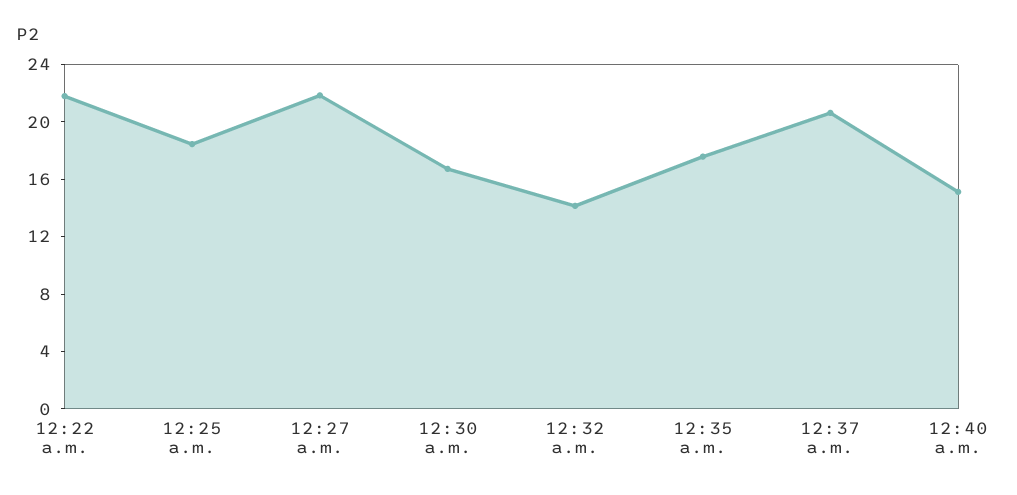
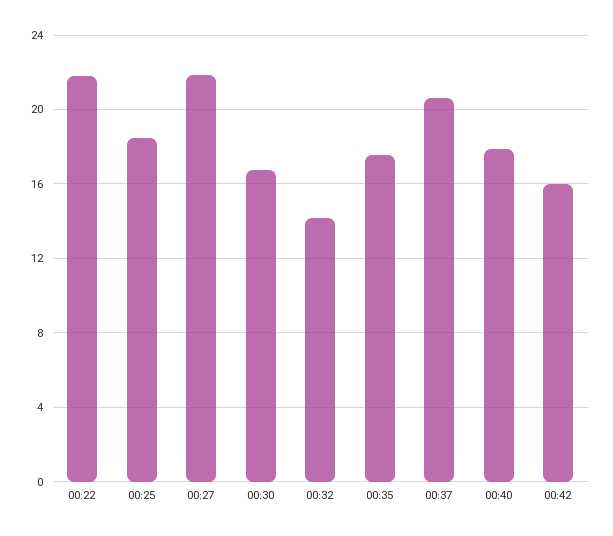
12:40 a.m.: 15 -> 18
00:42: none -> 16

